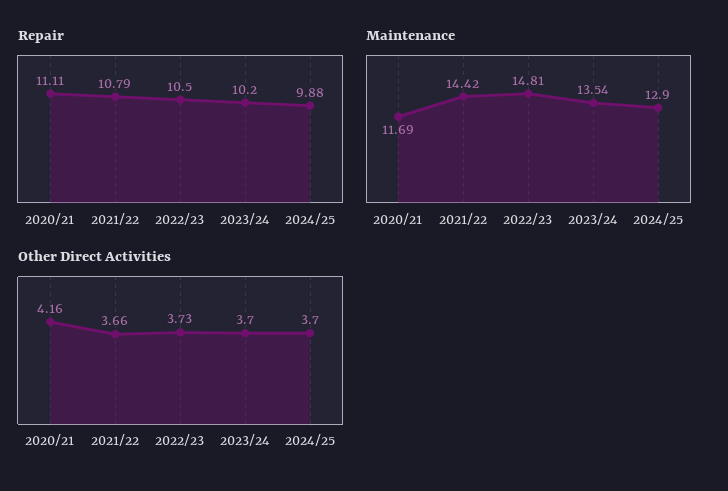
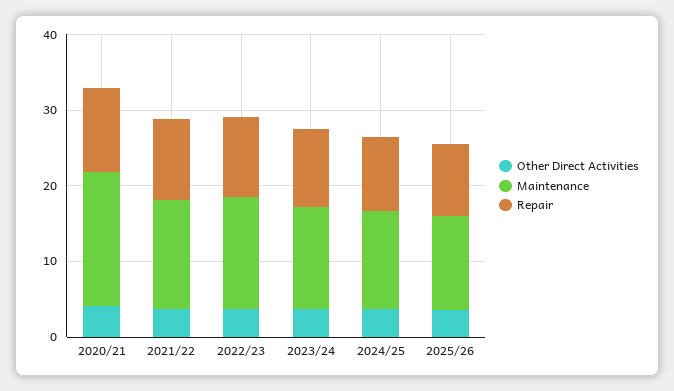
Maintenance, 2020/21: 11.69 -> 18
Other Direct Activities, 2025/26: none -> 4
Maintenance, 2025/26: none -> 12
Repair, 2025/26: none -> 10

